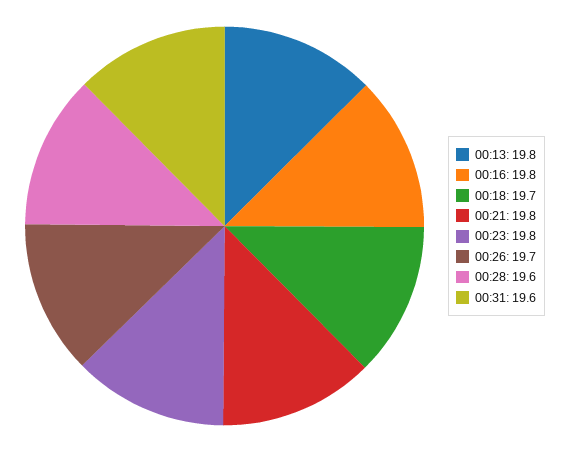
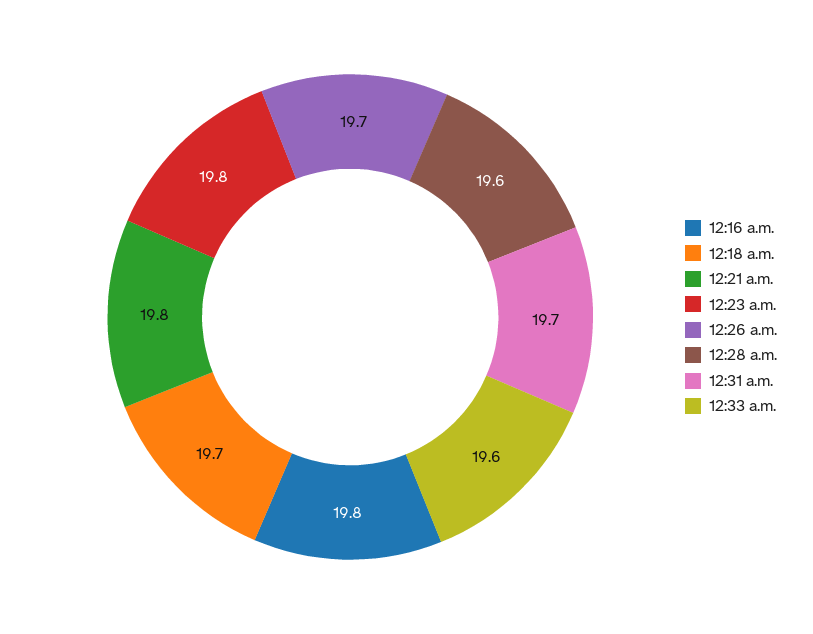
00:13: 19.8 -> none
00:31: 19.6 -> 19.7
12:33 a.m.: none -> 19.6

